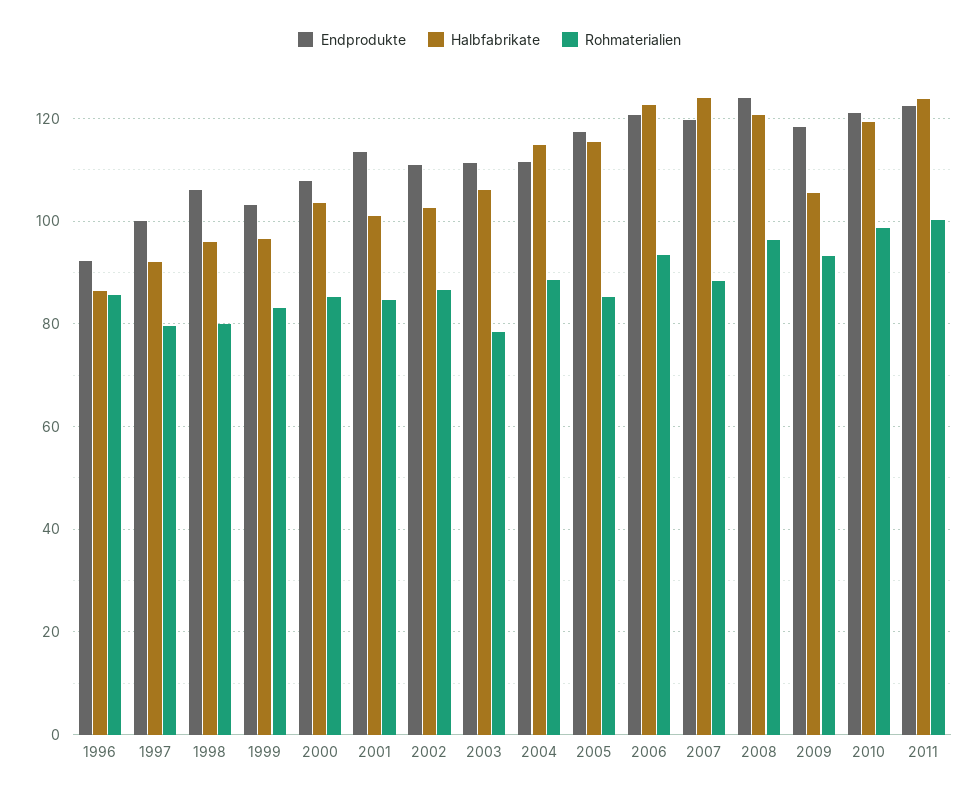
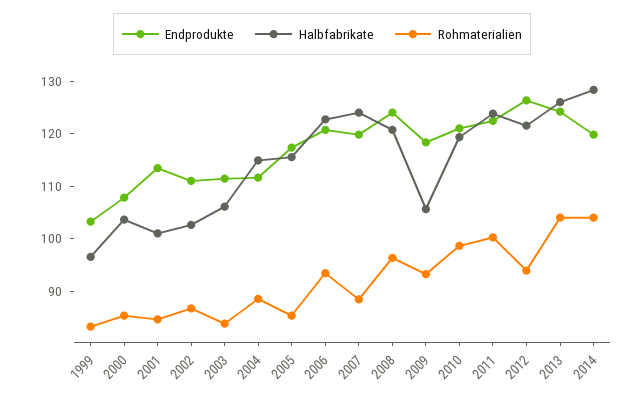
Endprodukte, 1996: 92 -> none
Halbfabrikate, 1996: 86 -> none
Rohmaterialien, 1996: 86 -> none
Endprodukte, 1997: 100 -> none
Halbfabrikate, 1997: 92 -> none
Rohmaterialien, 1997: 80 -> none
Endprodukte, 1998: 106 -> none
Halbfabrikate, 1998: 96 -> none
Rohmaterialien, 1998: 80 -> none
Rohmaterialien, 2003: 78 -> 84
Endprodukte, 2012: none -> 126
Halbfabrikate, 2012: none -> 122
Rohmaterialien, 2012: none -> 94
Endprodukte, 2013: none -> 124
Halbfabrikate, 2013: none -> 126
Rohmaterialien, 2013: none -> 104
Endprodukte, 2014: none -> 120
Halbfabrikate, 2014: none -> 128
Rohmaterialien, 2014: none -> 104

